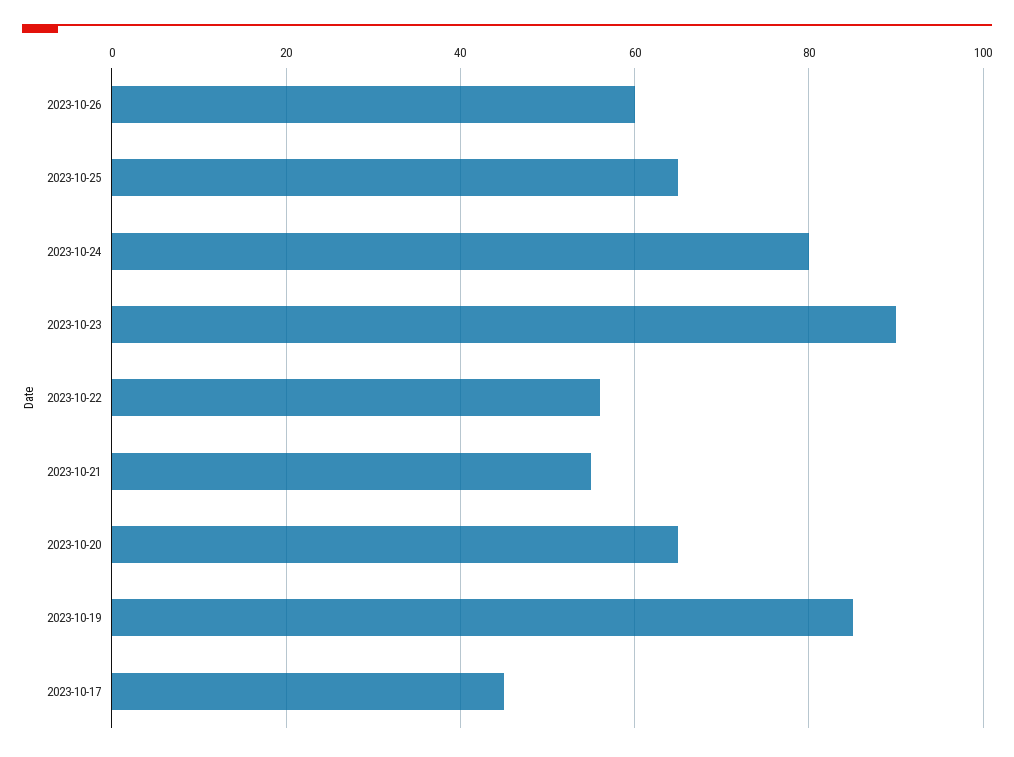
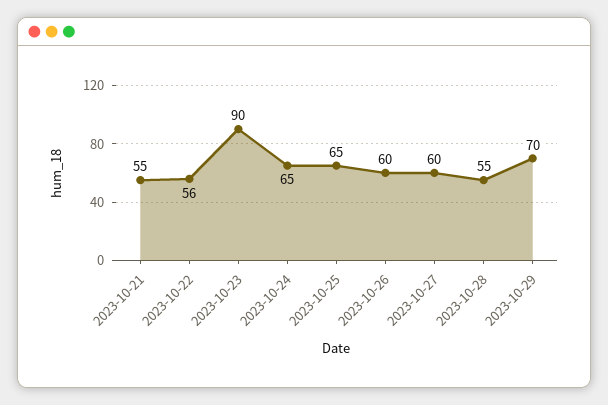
2023-10-24: 80 -> 65
2023-10-20: 65 -> none
2023-10-19: 85 -> none
2023-10-17: 45 -> none
2023-10-27: none -> 60
2023-10-28: none -> 55
2023-10-29: none -> 70

